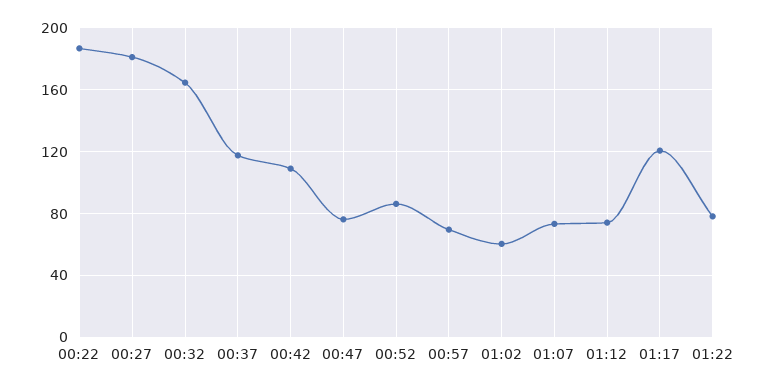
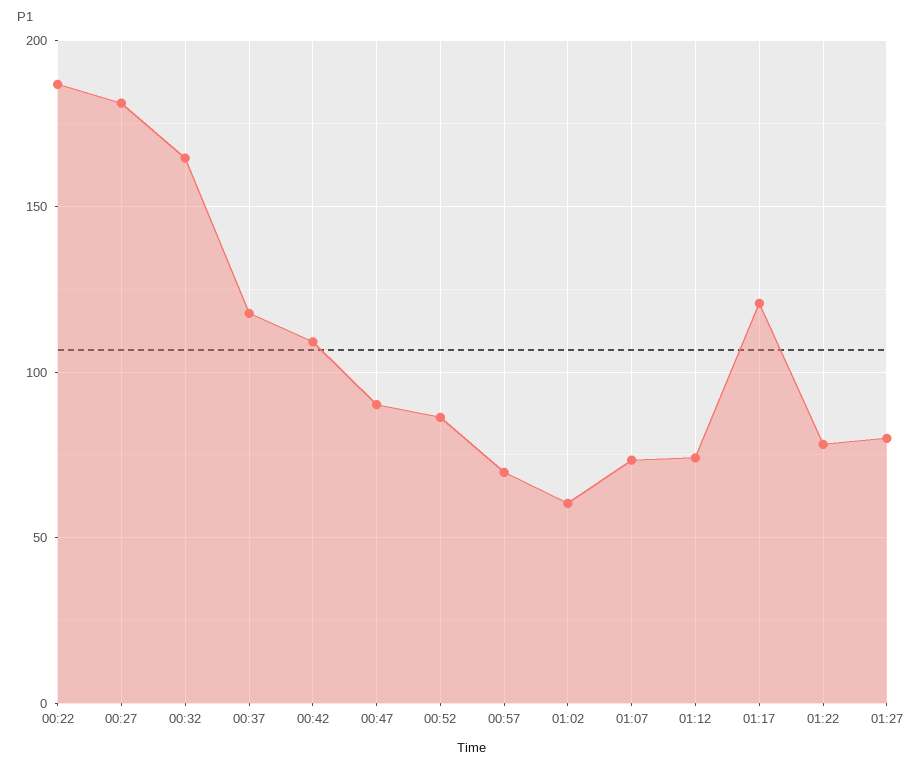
00:47: 75 -> 90
01:27: none -> 80

